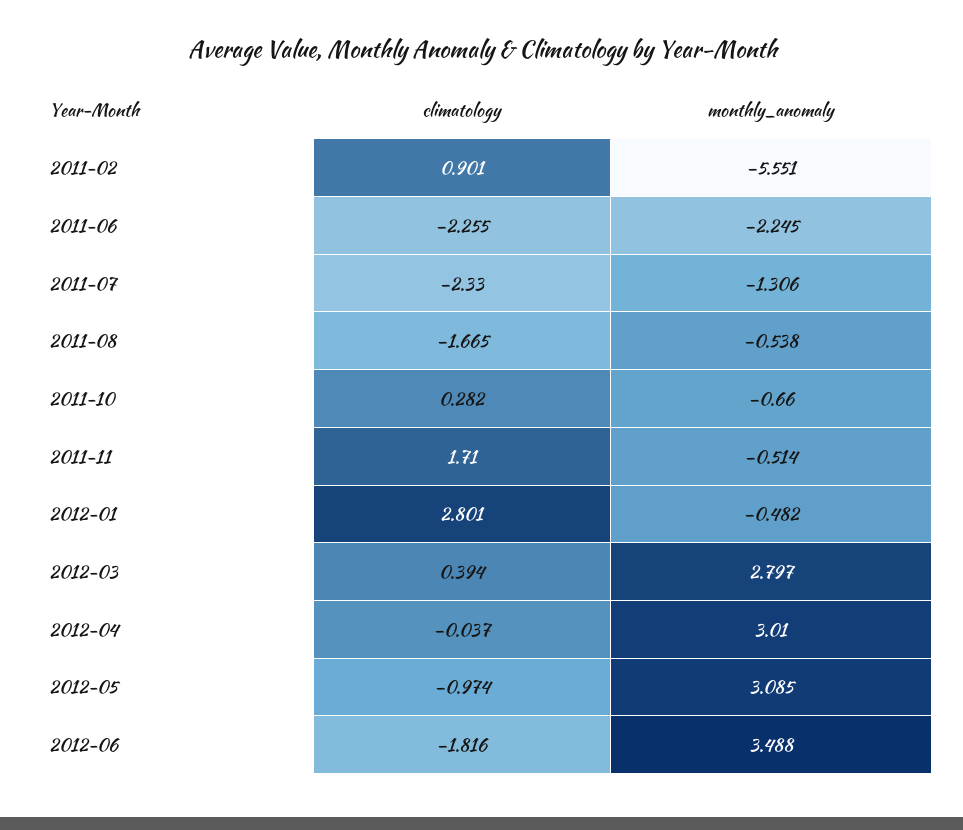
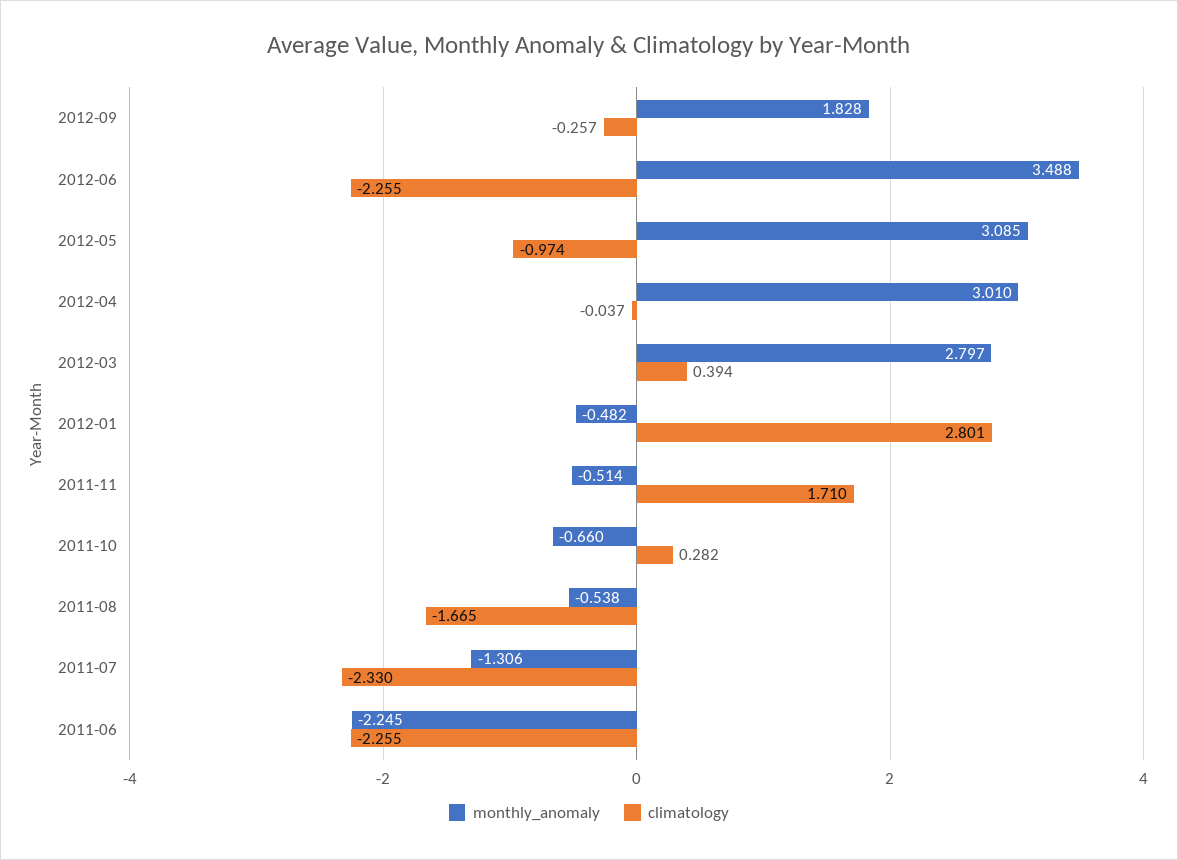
climatology, 2011-02: 0.901 -> none
monthly_anomaly, 2011-02: -5.551 -> none
climatology, 2012-06: -1.816 -> -2.255
monthly_anomaly, 2012-09: none -> 1.828
climatology, 2012-09: none -> -0.257

